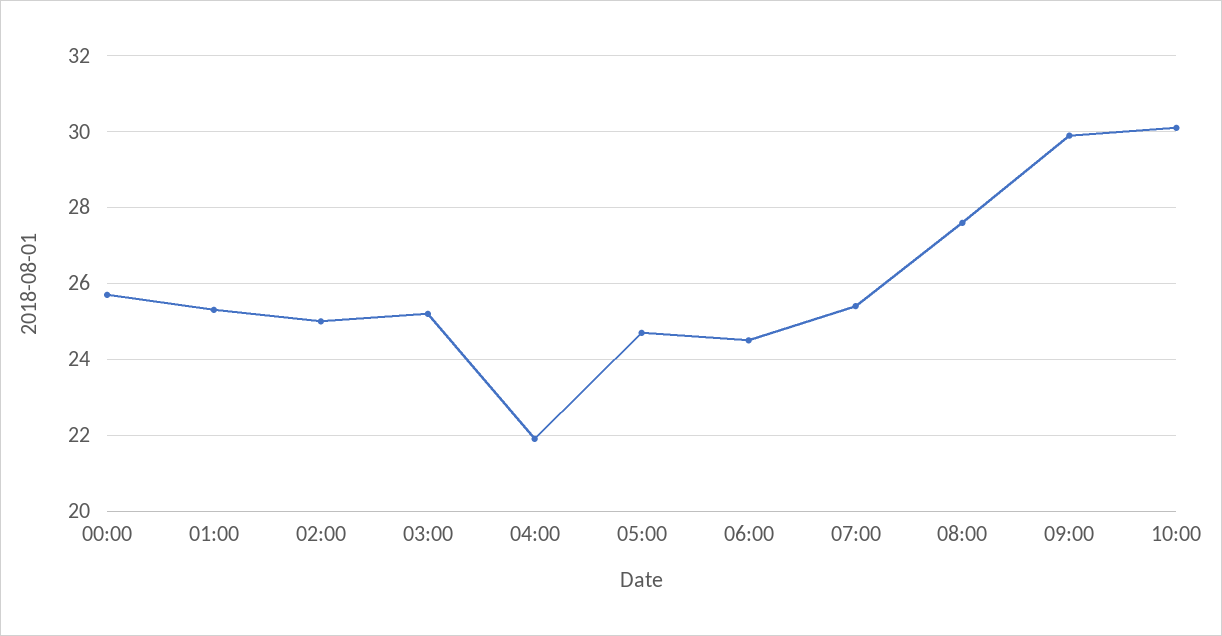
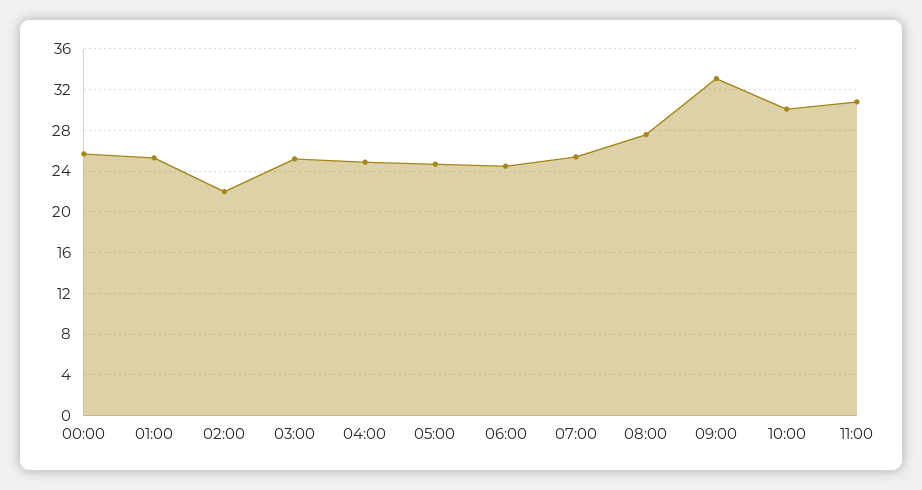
02:00: 25 -> 22
04:00: 22 -> 25
09:00: 30 -> 33
11:00: none -> 31

